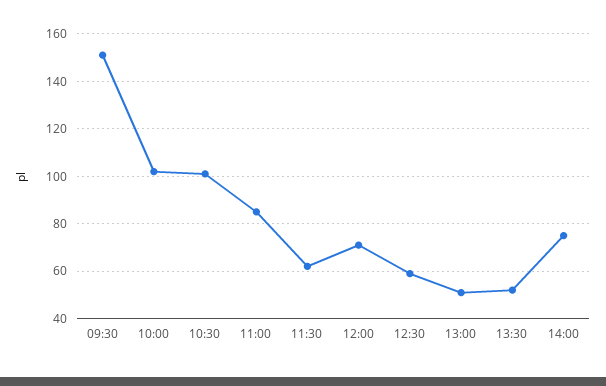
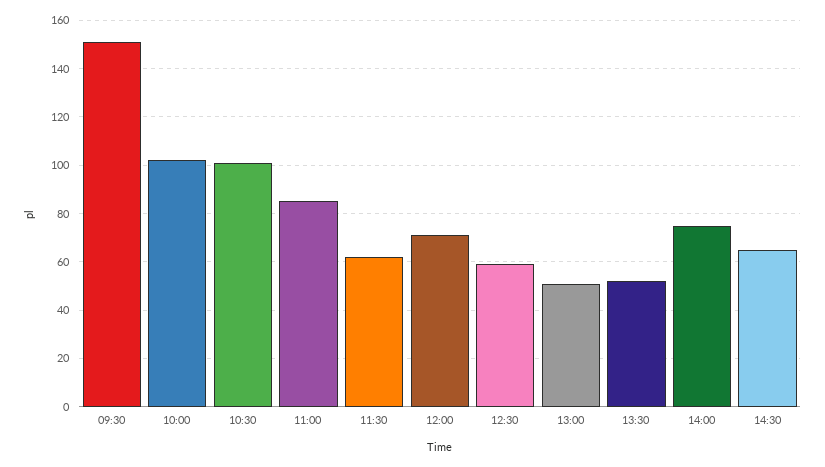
14:30: none -> 65

